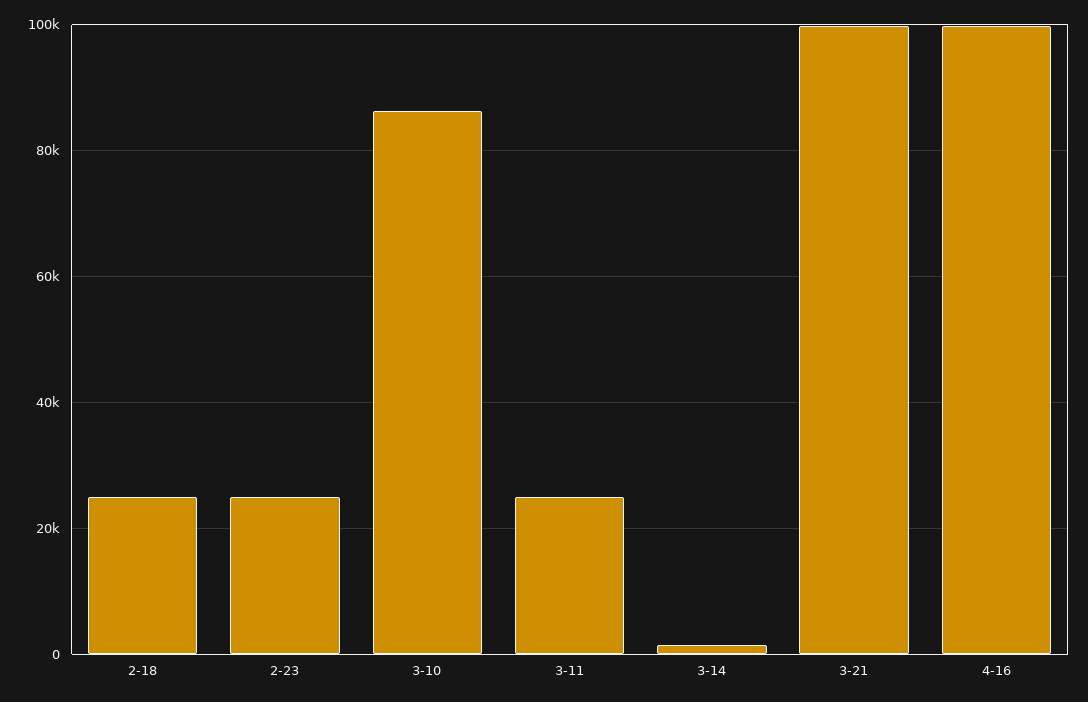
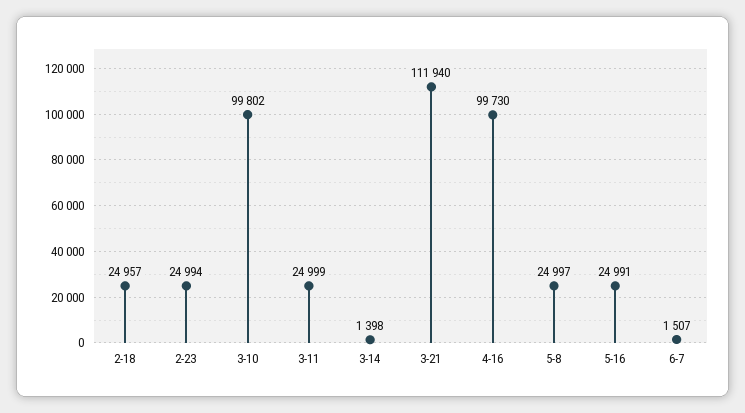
3-10: 86000 -> 99802
3-21: 100000 -> 111940
5-8: none -> 24997
5-16: none -> 24991
6-7: none -> 1507

